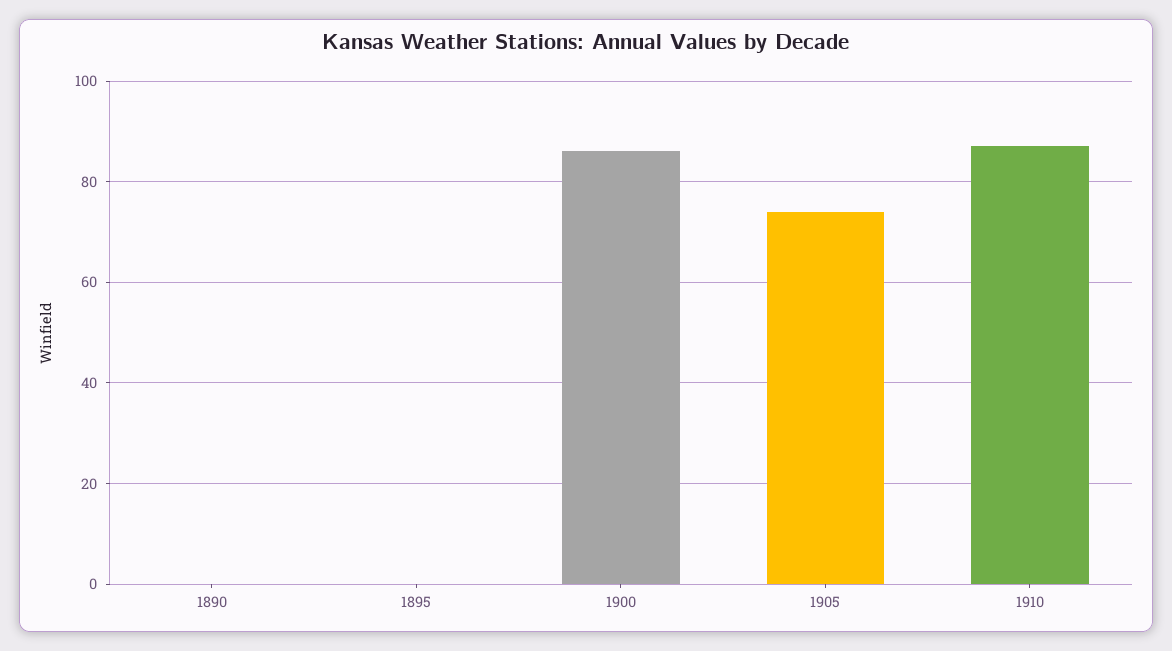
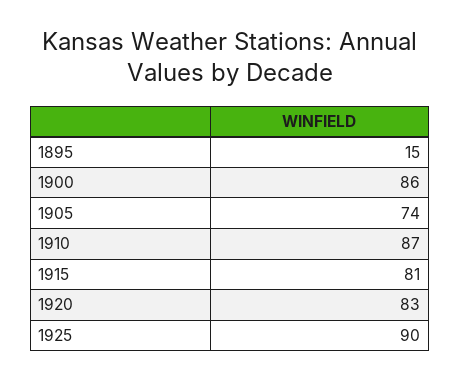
1890: 0 -> none
1895: 0 -> 15
1915: none -> 81
1920: none -> 83
1925: none -> 90

